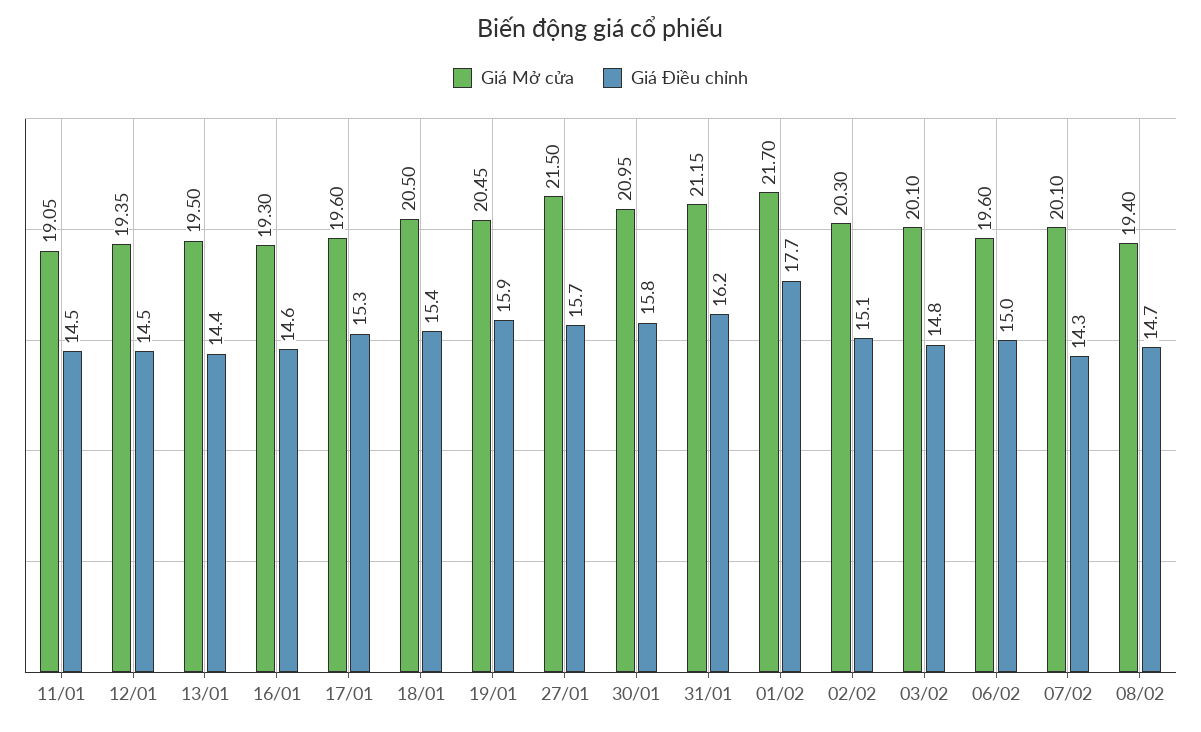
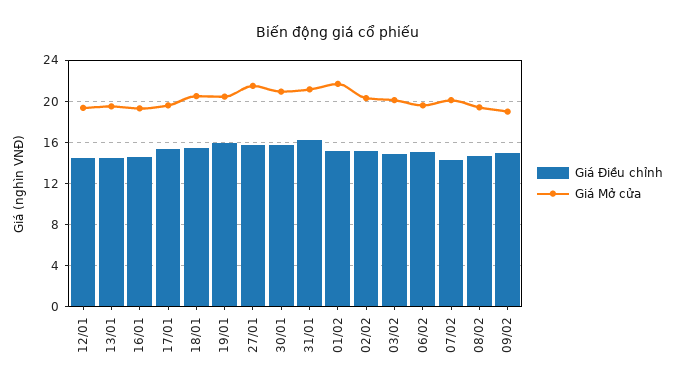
Giá Mở cửa, 11/01: 19.05 -> none
Giá Điều chỉnh, 11/01: 14.5 -> none
Giá Điều chỉnh, 01/02: 17.7 -> 15
Giá Điều chỉnh, 09/02: none -> 15
Giá Mở cửa, 09/02: none -> 19

